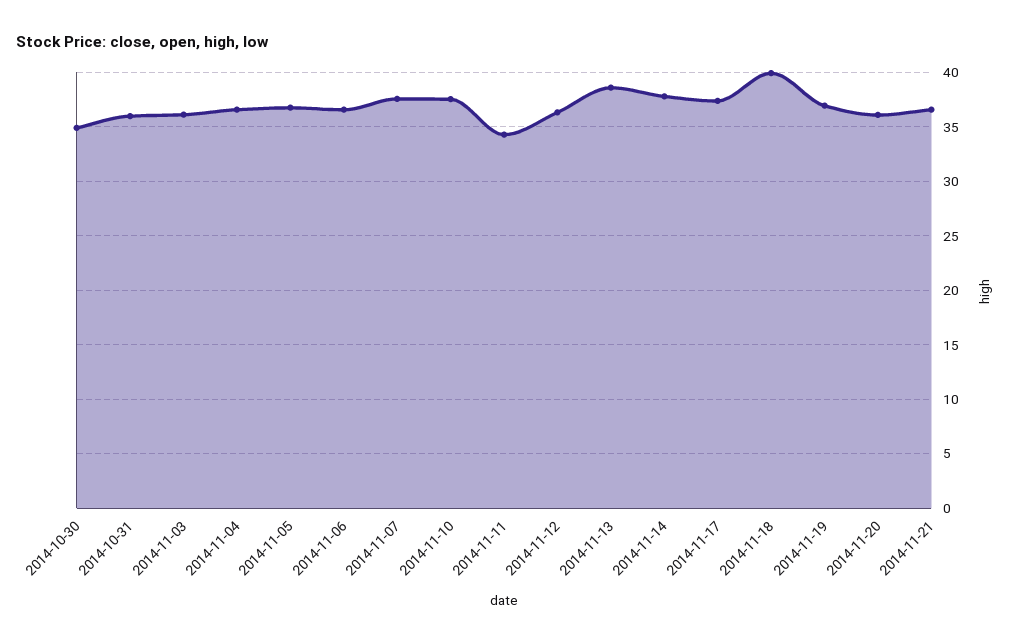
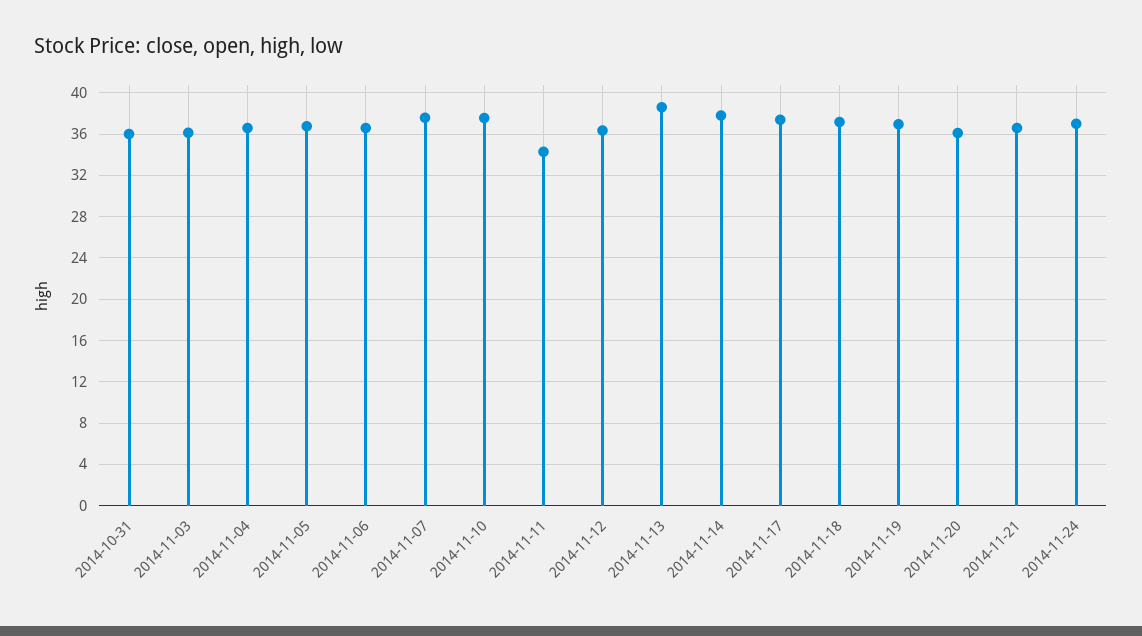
2014-10-30: 35 -> none
2014-11-18: 40 -> 37
2014-11-24: none -> 37

